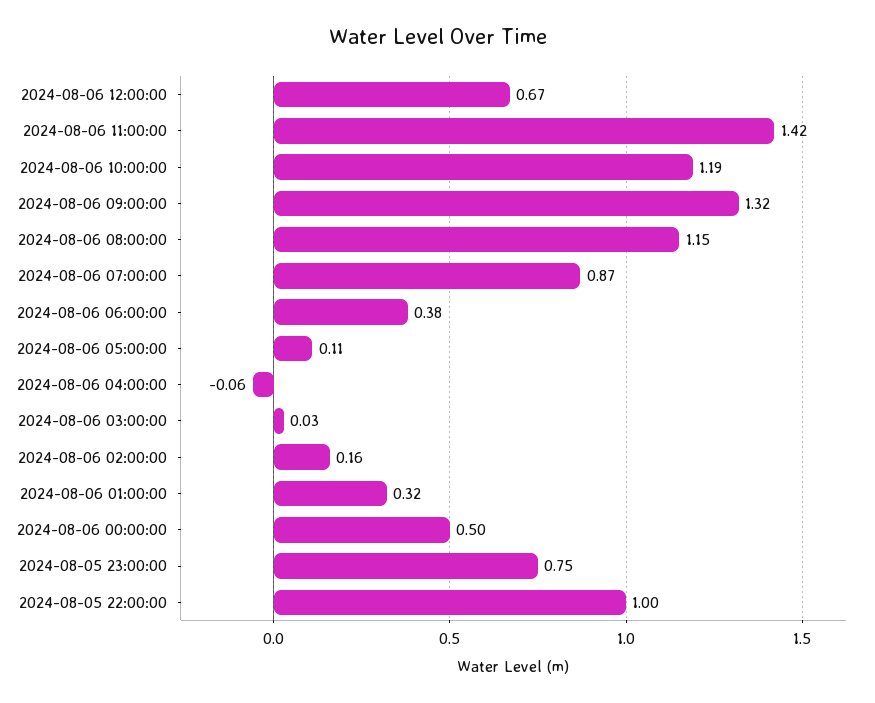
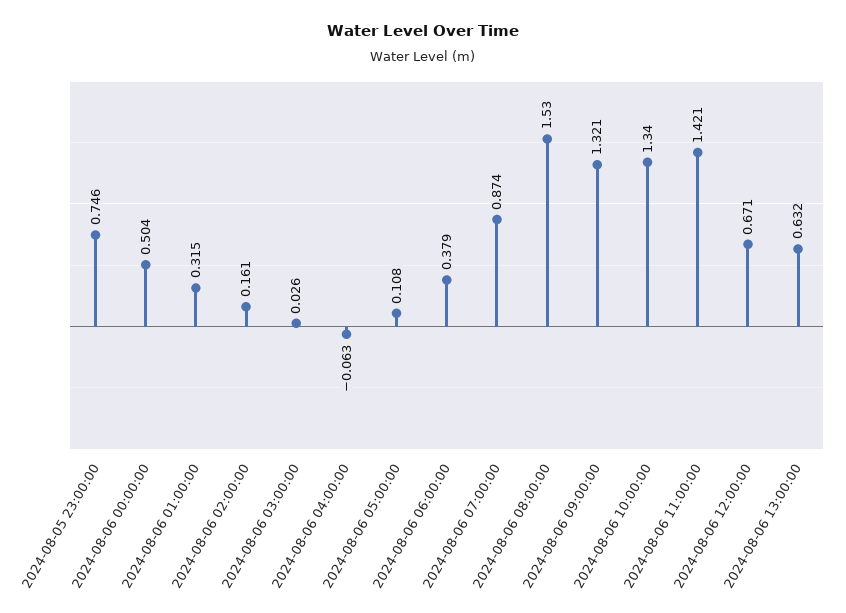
2024-08-06 10:00:00: 1.19 -> 1.34
2024-08-06 08:00:00: 1.15 -> 1.53
2024-08-05 22:00:00: 1 -> none
2024-08-06 13:00:00: none -> 0.632

